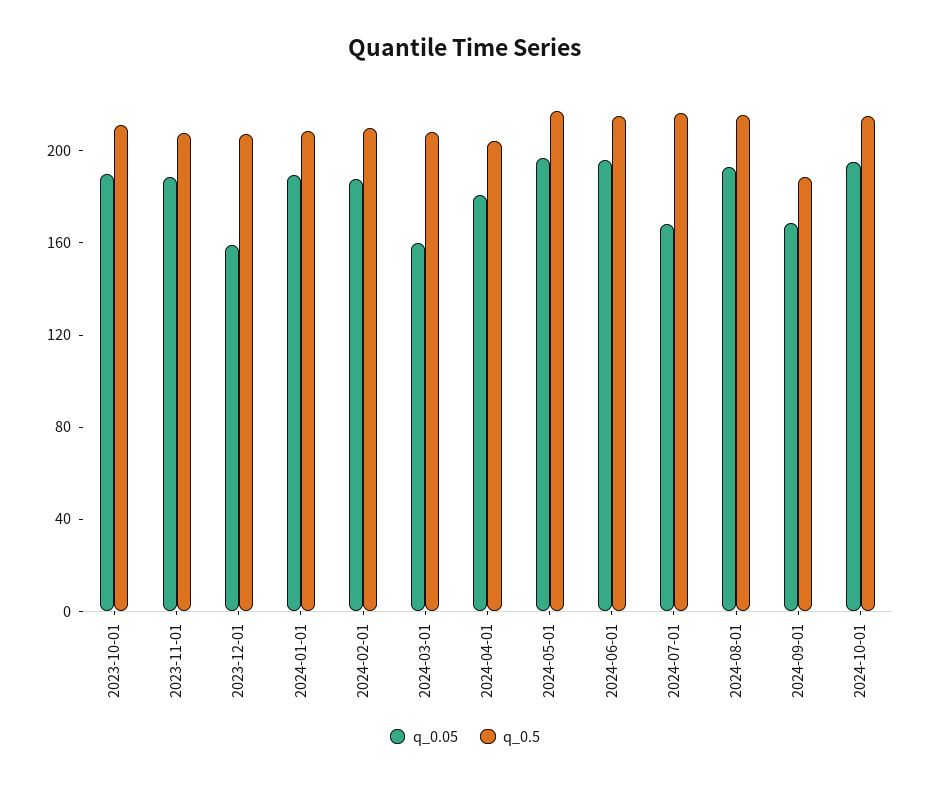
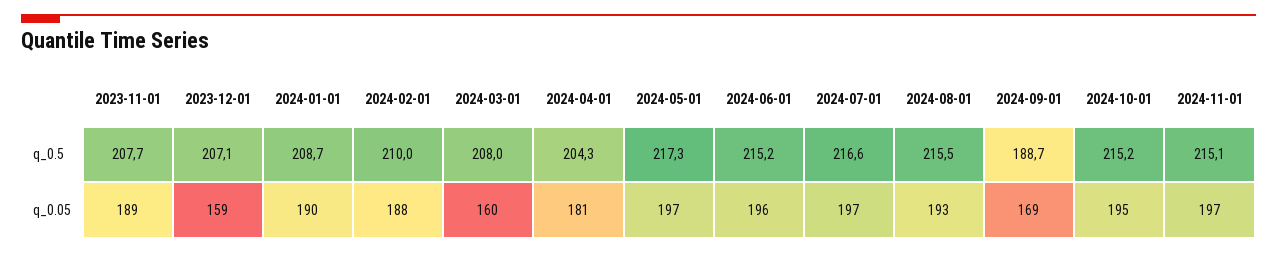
q_0.05, 2023-10-01: 190 -> none
q_0.5, 2023-10-01: 210 -> none
q_0.05, 2024-07-01: 170 -> 197
q_0.5, 2024-11-01: none -> 215.1
q_0.05, 2024-11-01: none -> 197

